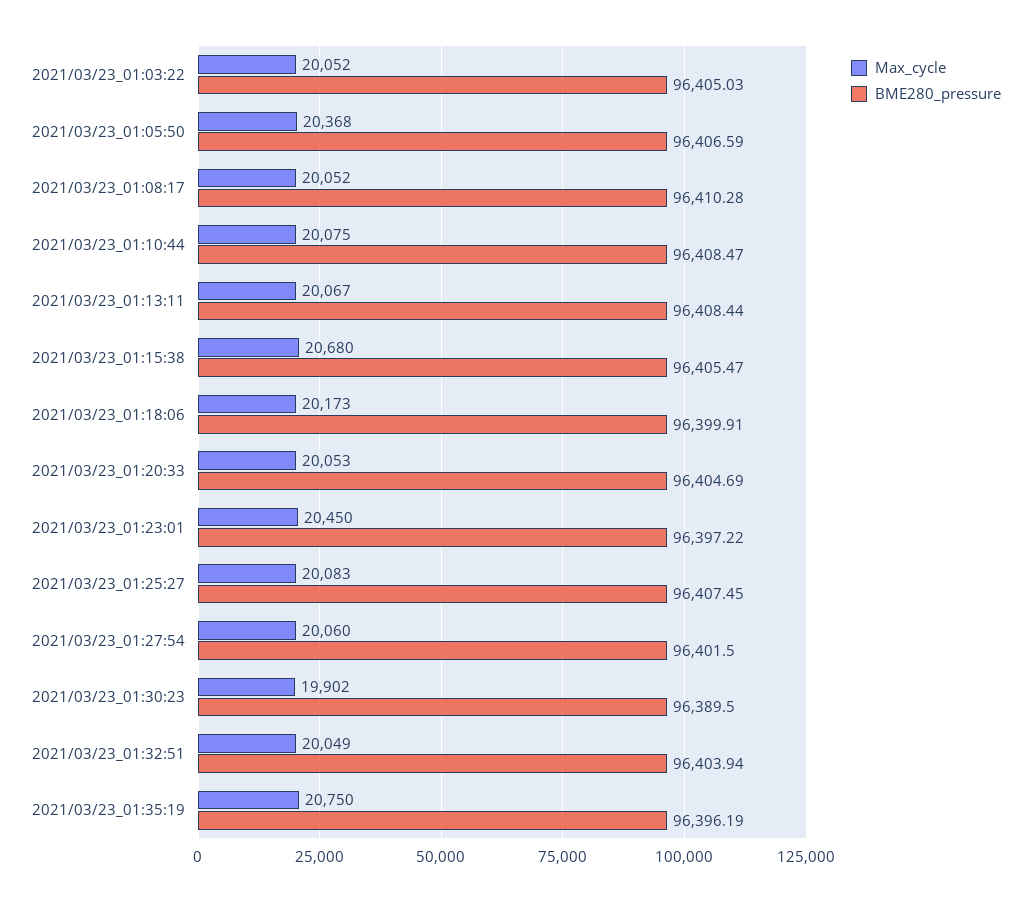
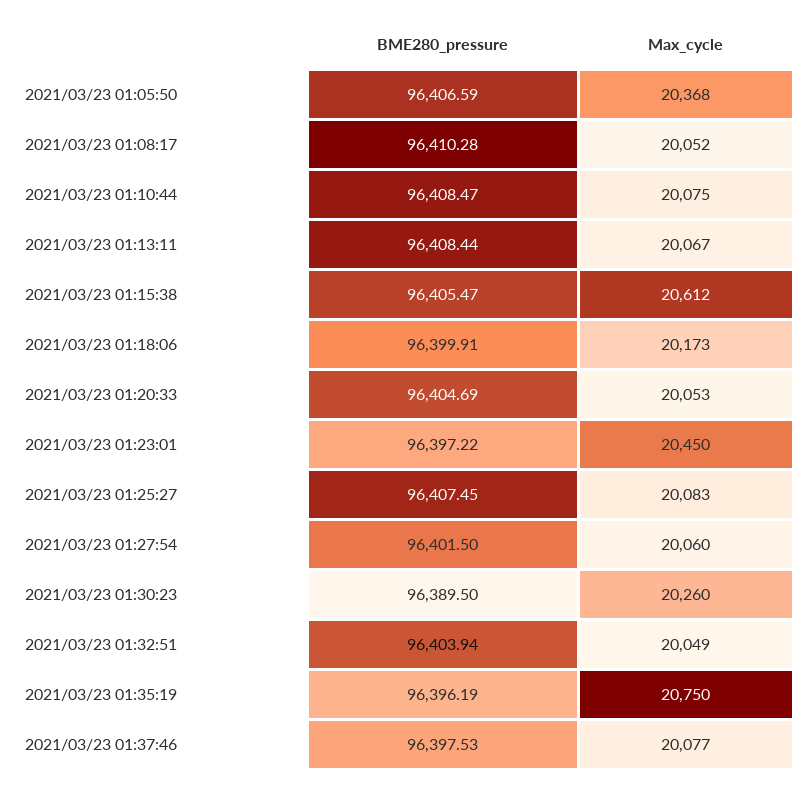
Max_cycle, 2021/03/23_01:03:22: 20052 -> none
BME280_pressure, 2021/03/23_01:03:22: 96405.03 -> none
Max_cycle, 2021/03/23_01:15:38: 20680 -> 20612
Max_cycle, 2021/03/23_01:30:23: 19902 -> 20260
BME280_pressure, 2021/03/23 01:37:46: none -> 96397.53
Max_cycle, 2021/03/23 01:37:46: none -> 20077

